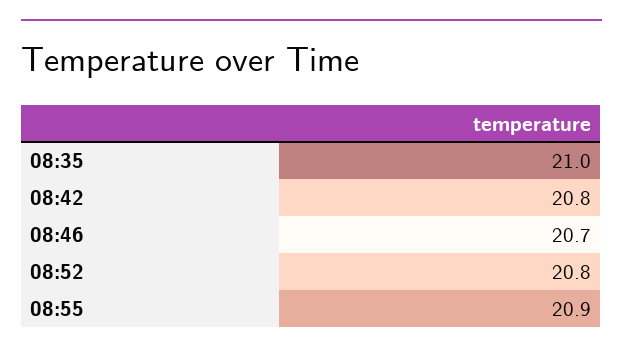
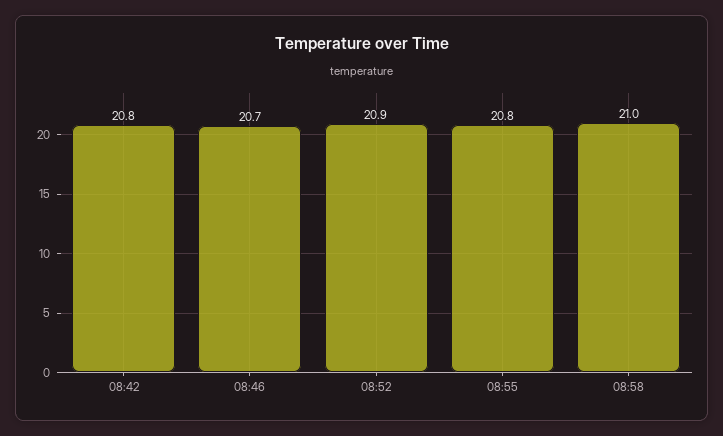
08:35: 21 -> none
08:52: 20.8 -> 20.9
08:55: 20.9 -> 20.8
08:58: none -> 21

